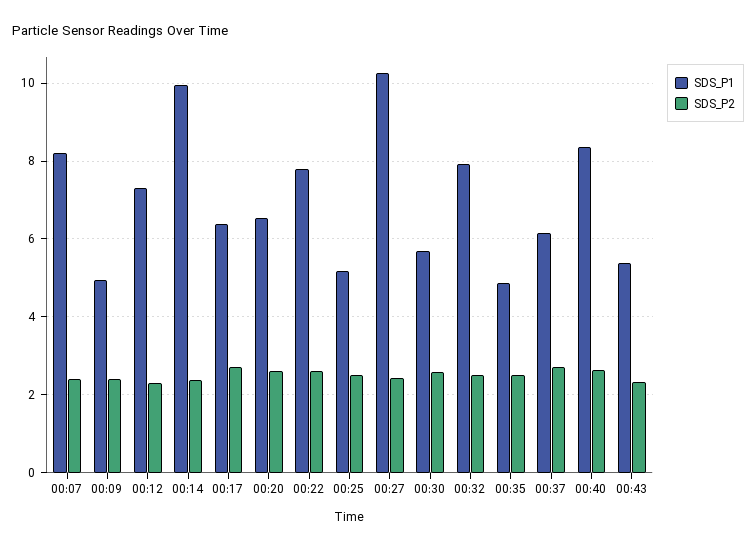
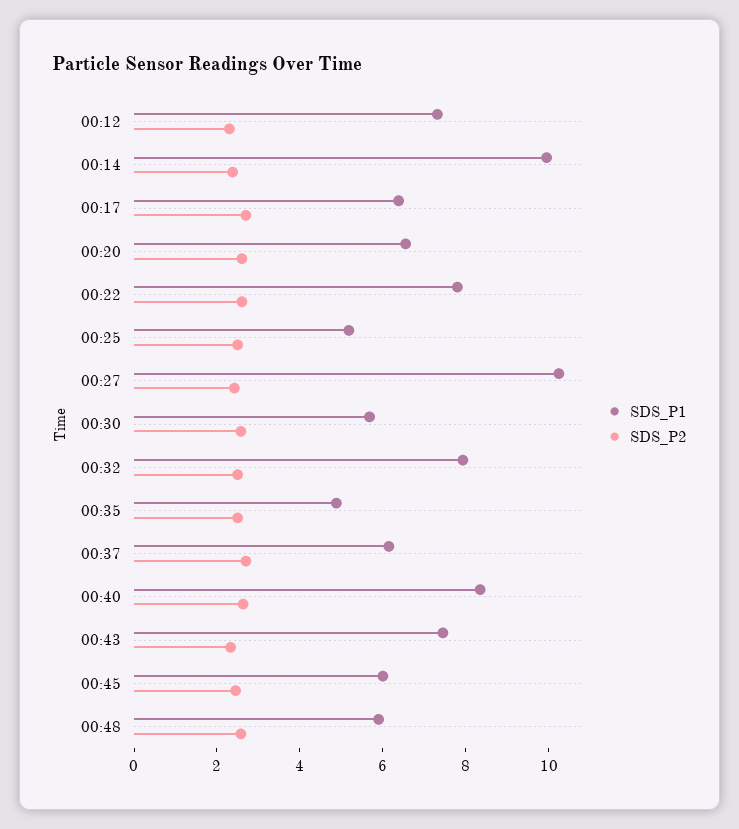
SDS_P1, 00:07: 8.2 -> none
SDS_P2, 00:07: 2.4 -> none
SDS_P1, 00:09: 5 -> none
SDS_P2, 00:09: 2.4 -> none
SDS_P1, 00:43: 5.4 -> 7.5
SDS_P1, 00:45: none -> 6
SDS_P2, 00:45: none -> 2.5
SDS_P1, 00:48: none -> 6
SDS_P2, 00:48: none -> 2.5

